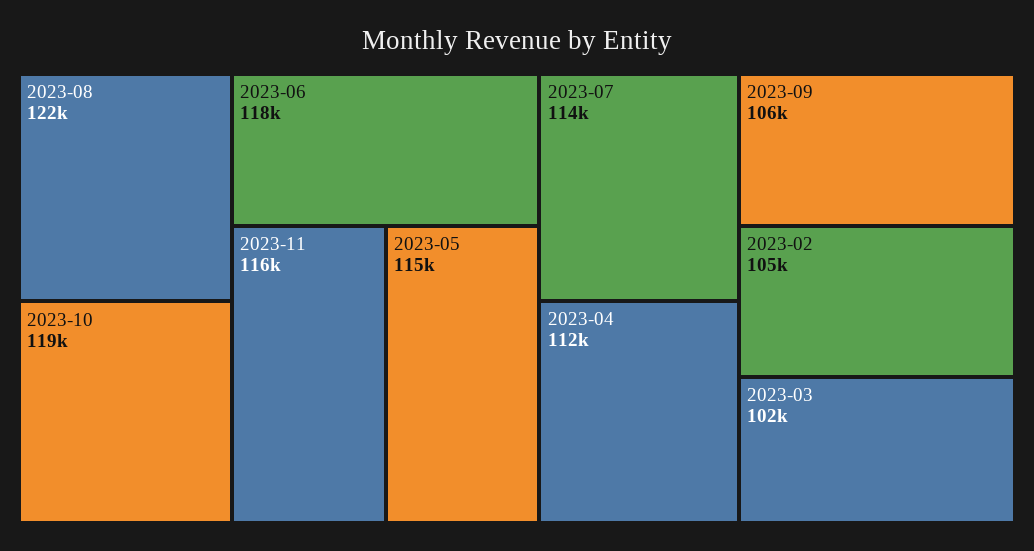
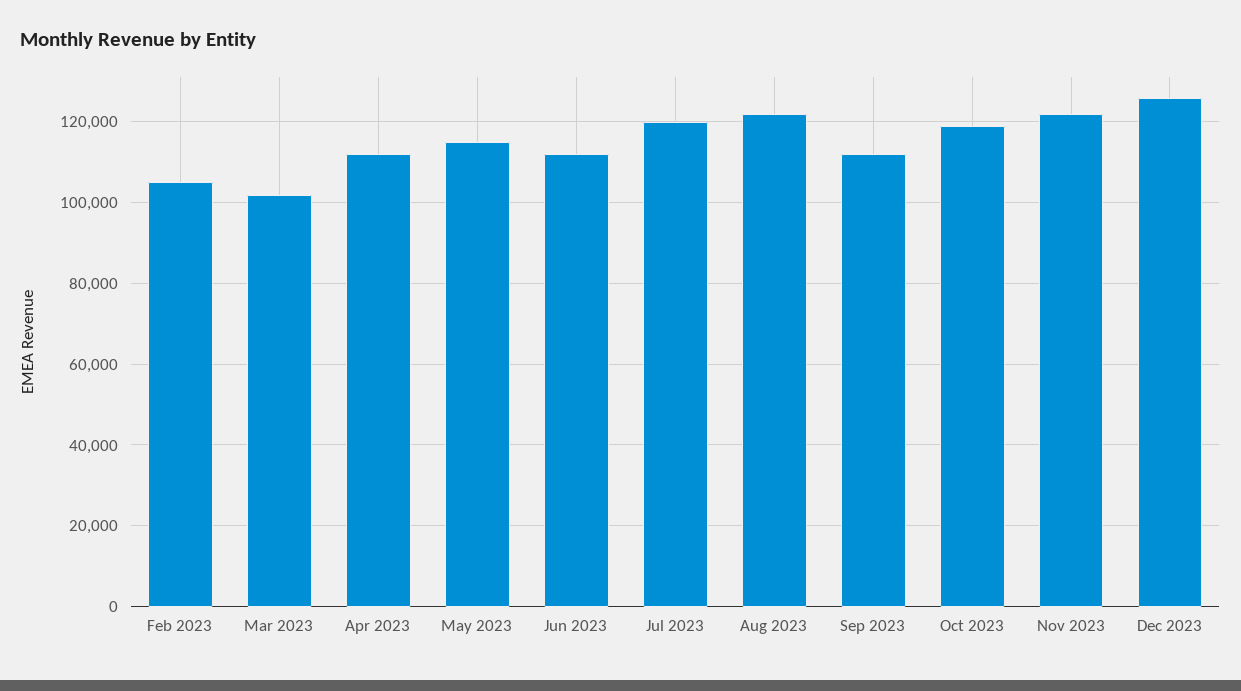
2023-06: 118000 -> 112000
2023-11: 116000 -> 122000
2023-07: 114000 -> 120000
2023-09: 106000 -> 112000
Dec 2023: none -> 126000

